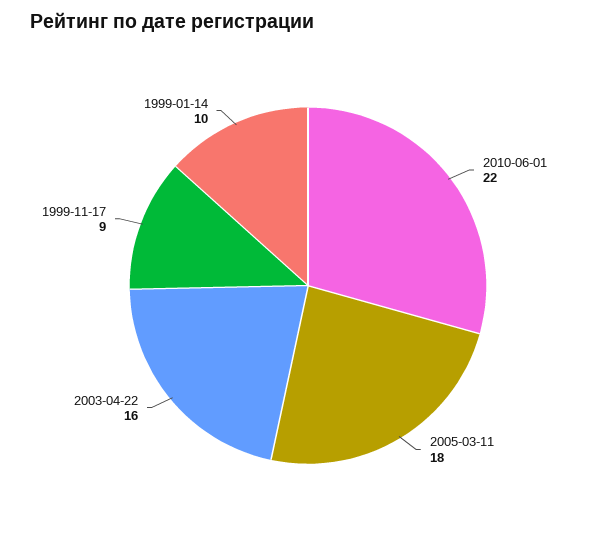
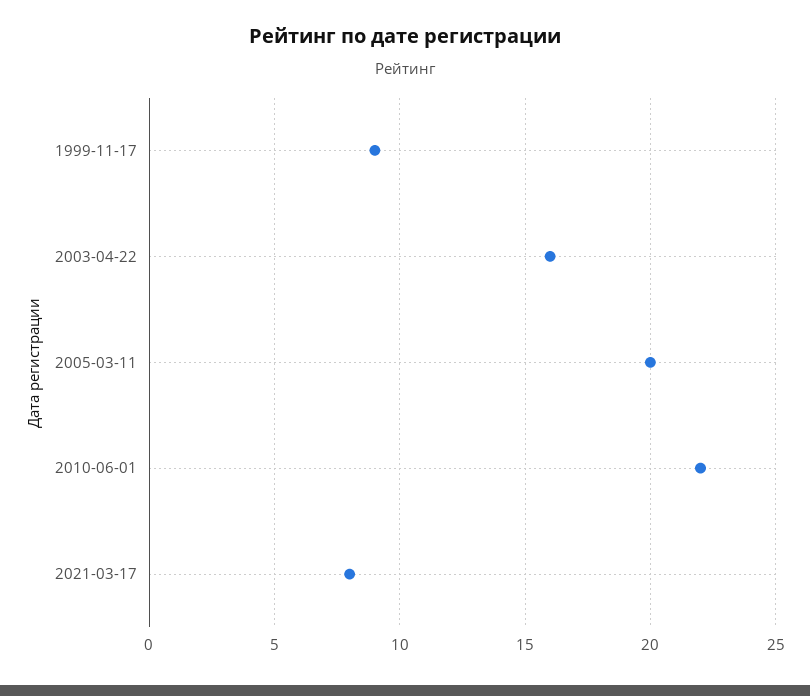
2005-03-11: 18 -> 20
1999-01-14: 10 -> none
2021-03-17: none -> 8

